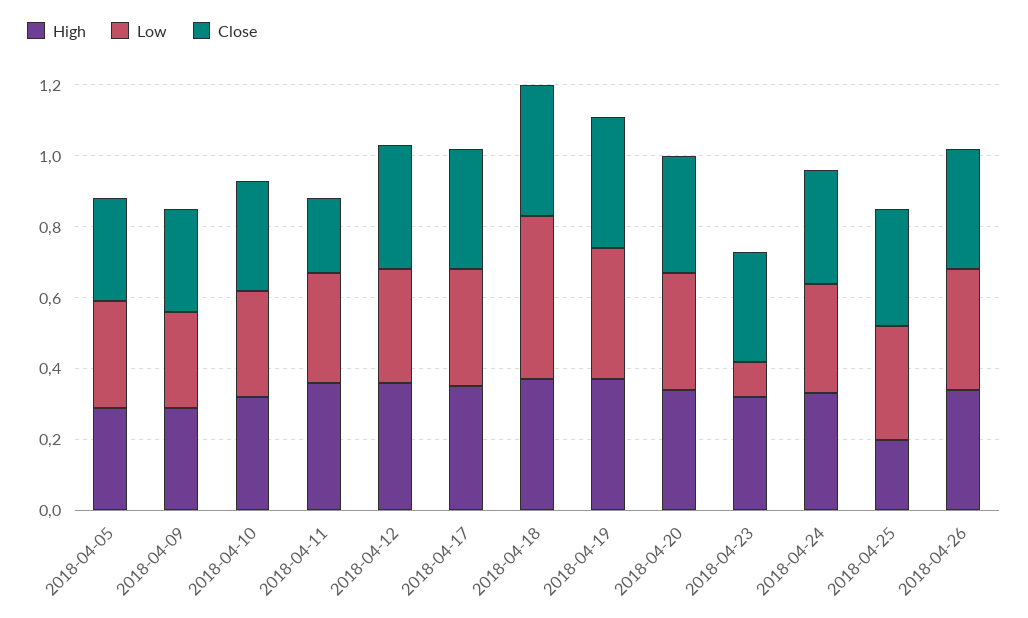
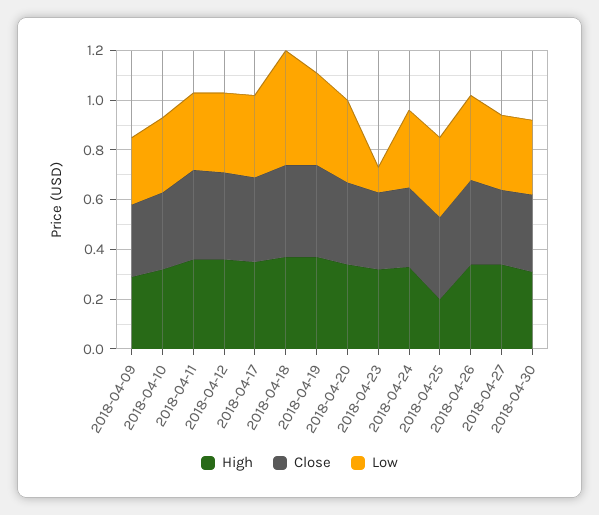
High, 2018-04-05: 0.3 -> none
Low, 2018-04-05: 0.3 -> none
Close, 2018-04-05: 0.3 -> none
Close, 2018-04-11: 0.2 -> 0.35
High, 2018-04-27: none -> 0.35
Close, 2018-04-27: none -> 0.3
Low, 2018-04-27: none -> 0.3
High, 2018-04-30: none -> 0.3
Close, 2018-04-30: none -> 0.3
Low, 2018-04-30: none -> 0.3

